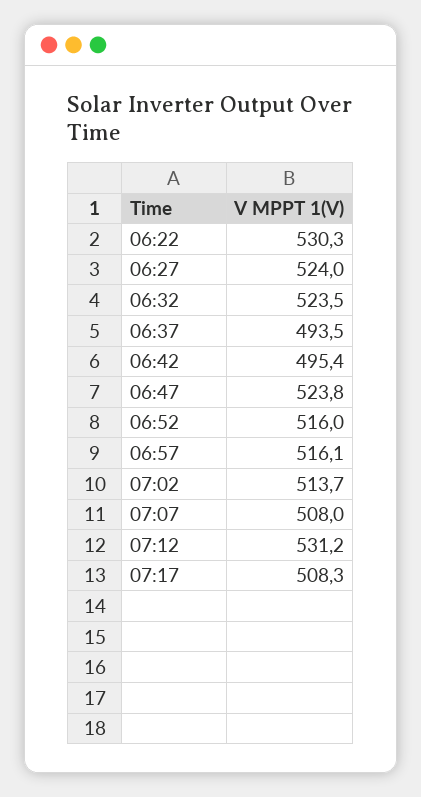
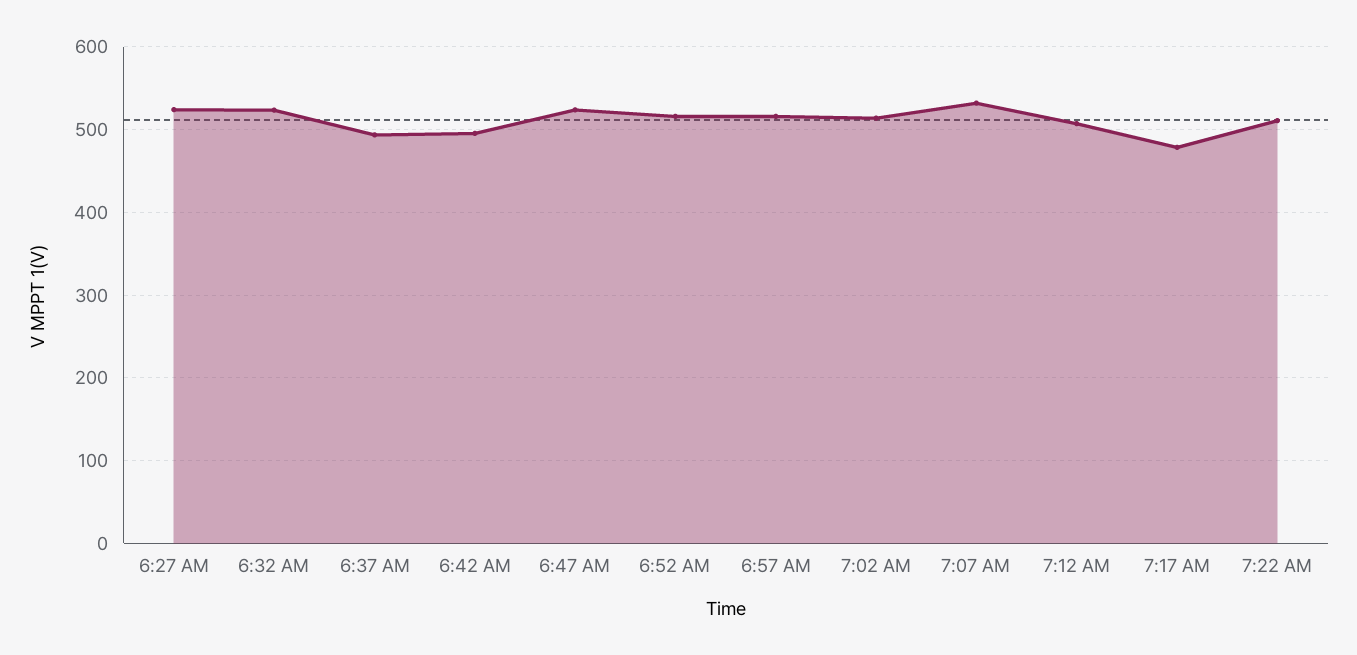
06:22: 530.3 -> none
07:07: 508 -> 530
07:12: 531.2 -> 510
07:17: 508.3 -> 480
7:22 AM: none -> 510

